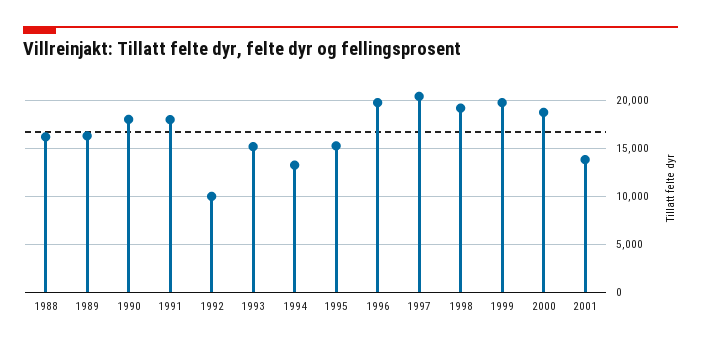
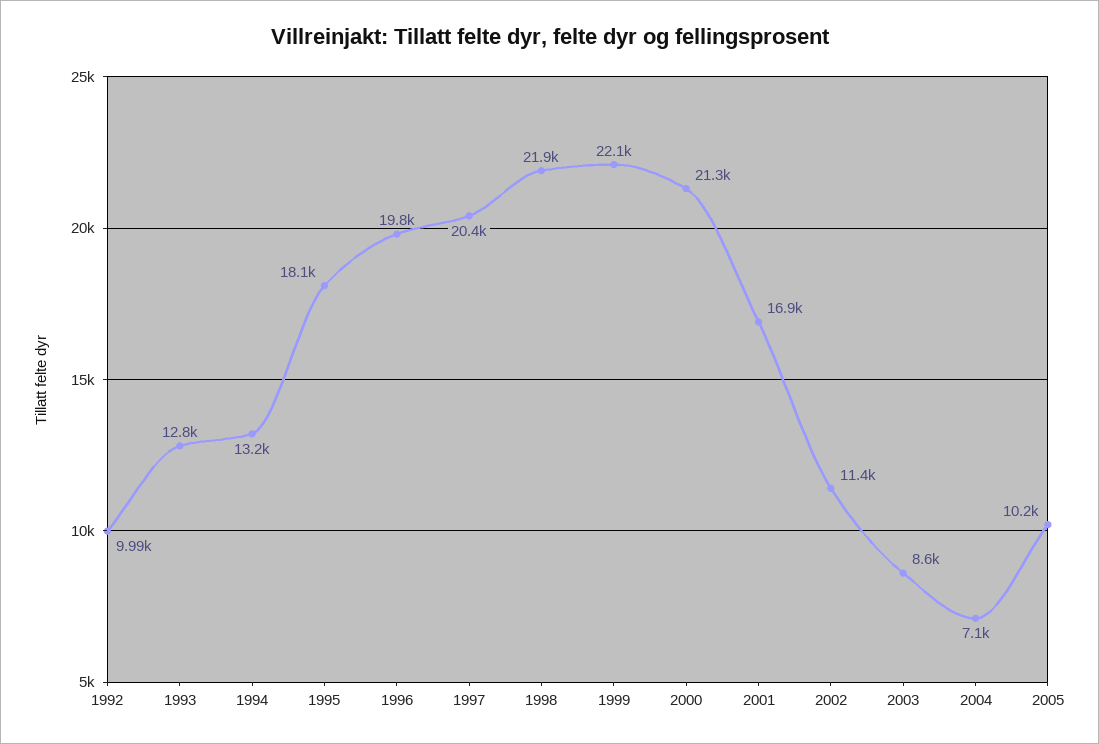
1988: 16000 -> none
1989: 16000 -> none
1990: 18000 -> none
1991: 18000 -> none
1993: 15000 -> 12800
1995: 15000 -> 18100
1998: 19000 -> 21900
1999: 20000 -> 22100
2000: 19000 -> 21300
2001: 14000 -> 16900
2002: none -> 11400
2003: none -> 8600
2004: none -> 7100
2005: none -> 10200

